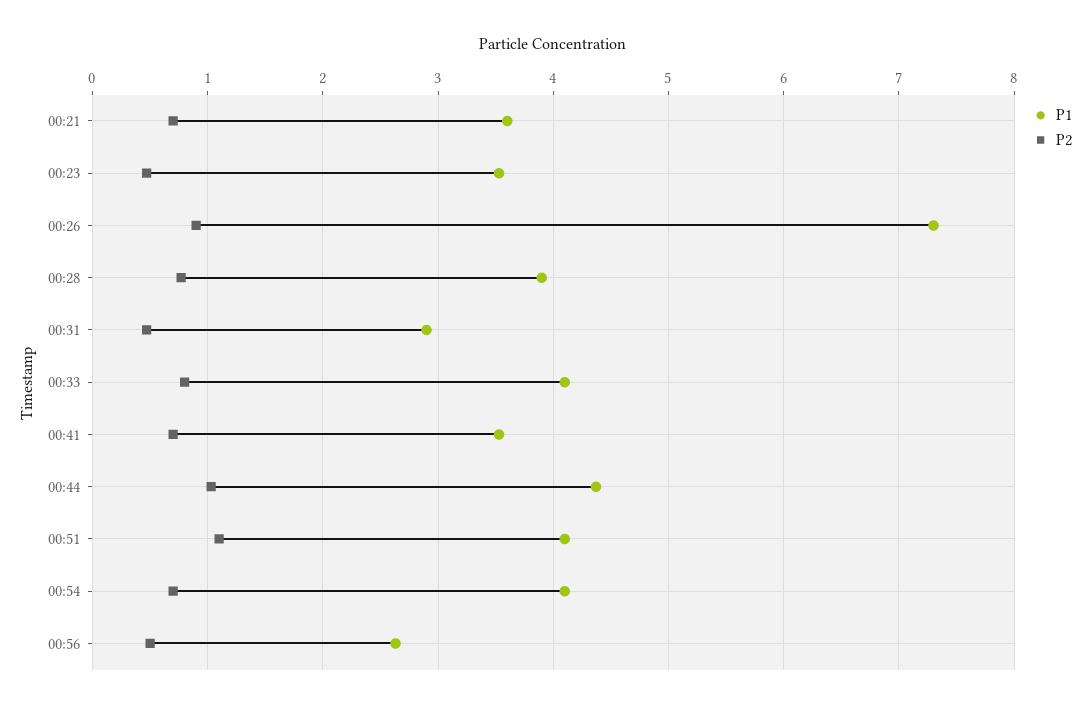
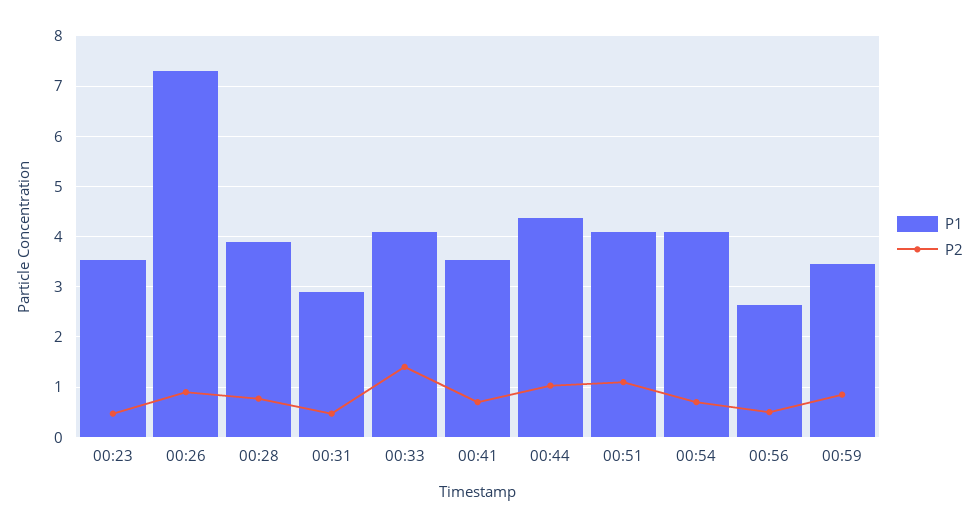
P1, 00:21: 3.6 -> none
P2, 00:21: 0.7 -> none
P2, 00:33: 0.8 -> 1.4
P1, 00:59: none -> 3.4
P2, 00:59: none -> 0.8

